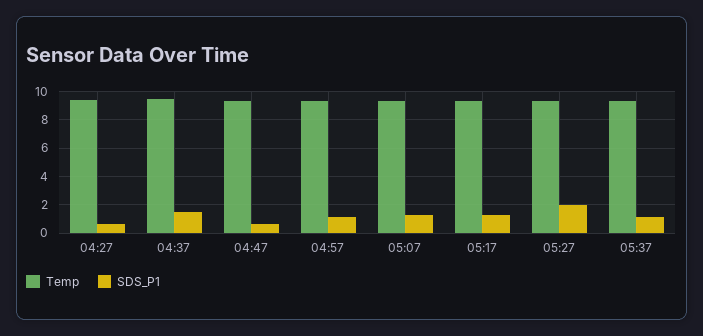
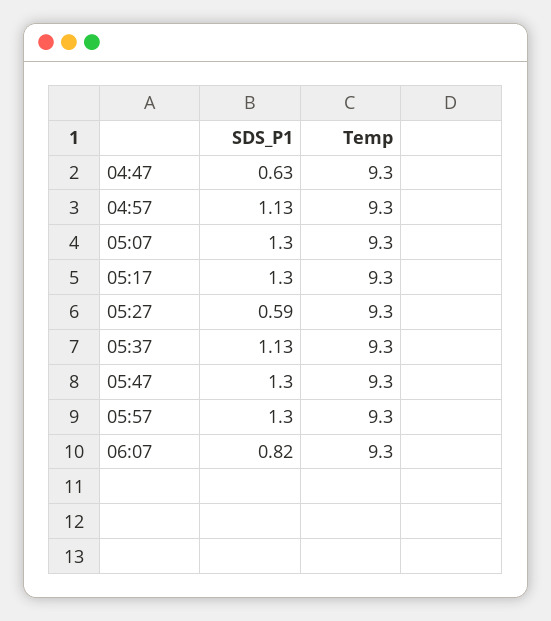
Temp, 04:27: 9.5 -> none
SDS_P1, 04:27: 0.5 -> none
Temp, 04:37: 9.5 -> none
SDS_P1, 04:37: 1.5 -> none
SDS_P1, 05:27: 2 -> 0.59
SDS_P1, 05:47: none -> 1.3
Temp, 05:47: none -> 9.3
SDS_P1, 05:57: none -> 1.3
Temp, 05:57: none -> 9.3
SDS_P1, 06:07: none -> 0.82
Temp, 06:07: none -> 9.3

